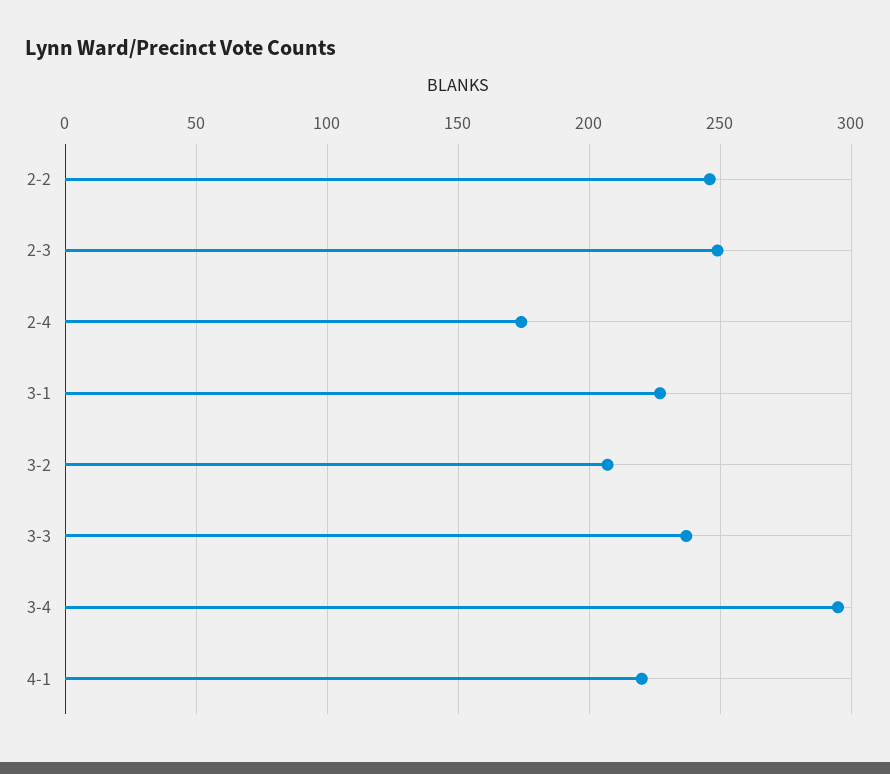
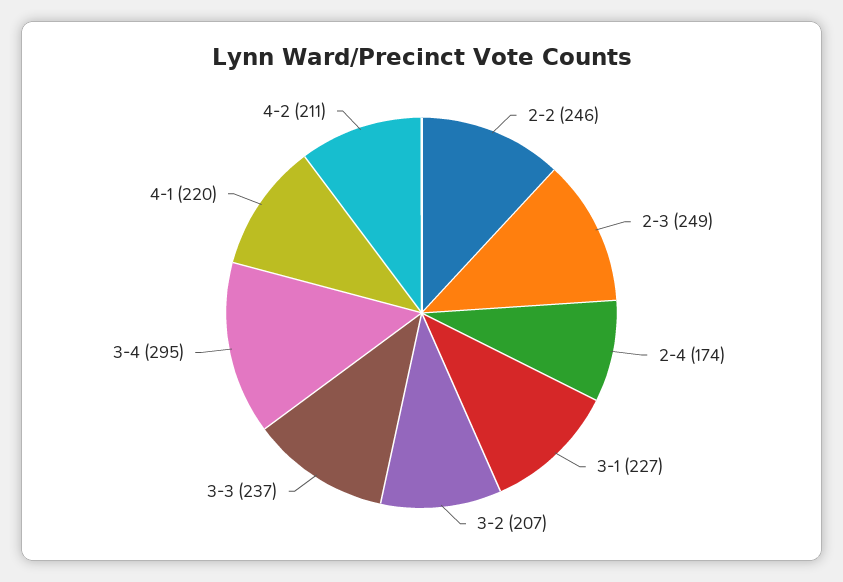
4-2: none -> 211

